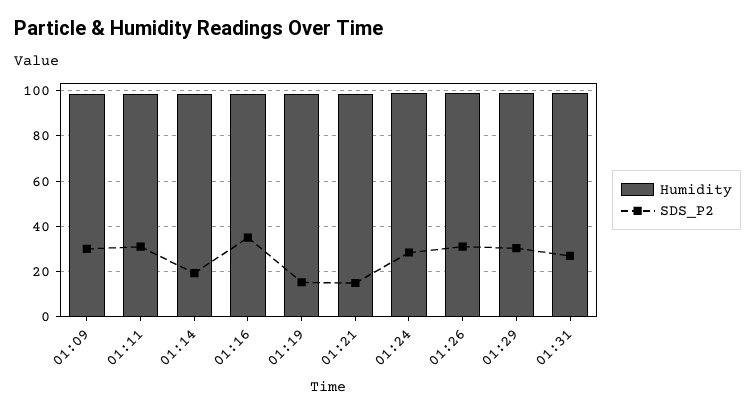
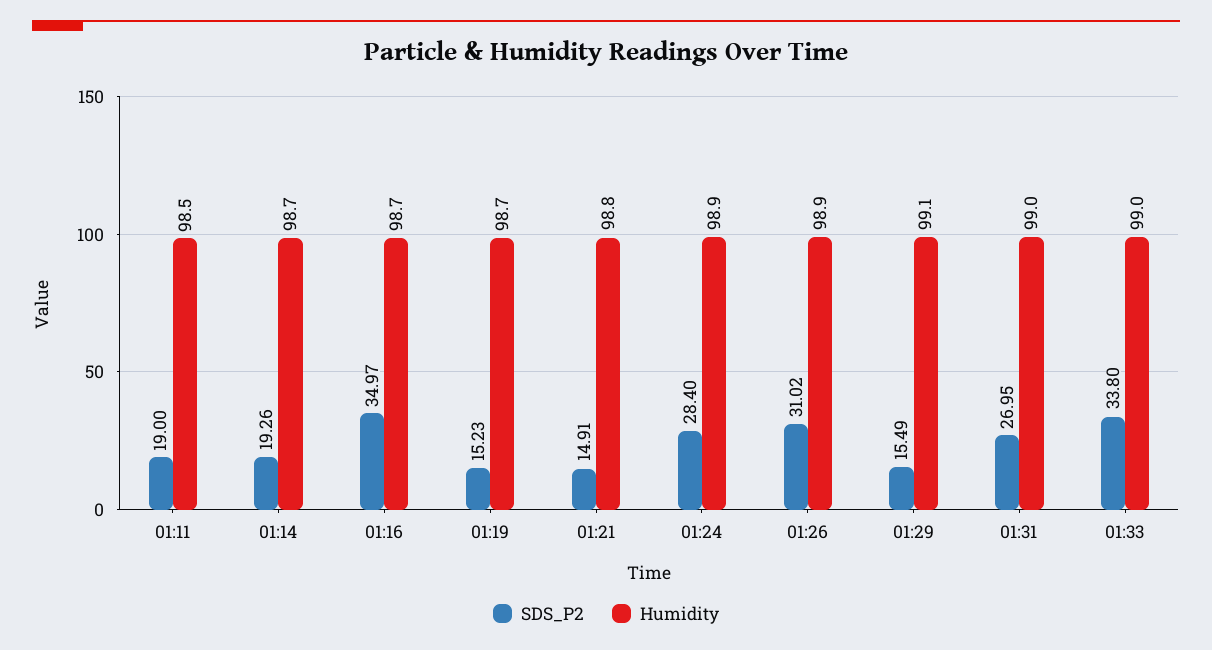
Humidity, 01:09: 100 -> none
SDS_P2, 01:09: 30 -> none
SDS_P2, 01:11: 30 -> 19
SDS_P2, 01:29: 30 -> 15.49
SDS_P2, 01:33: none -> 33.8
Humidity, 01:33: none -> 99

